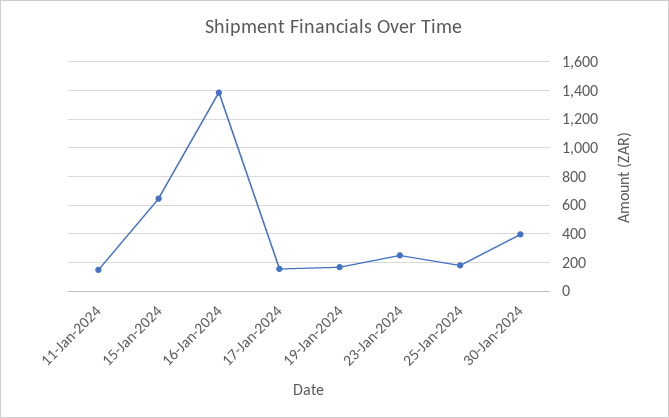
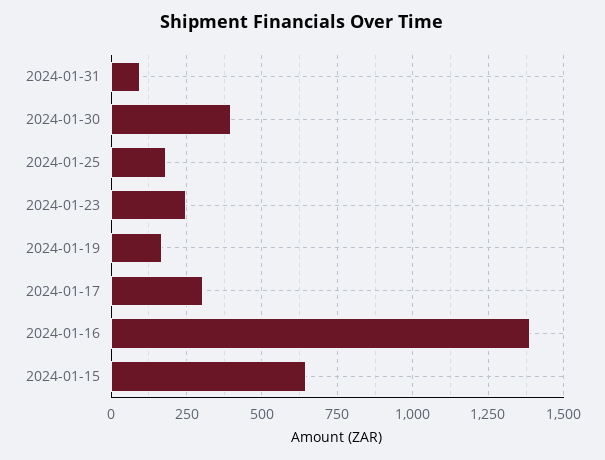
11-Jan-2024: 150 -> none
17-Jan-2024: 150 -> 300
2024-01-31: none -> 100

